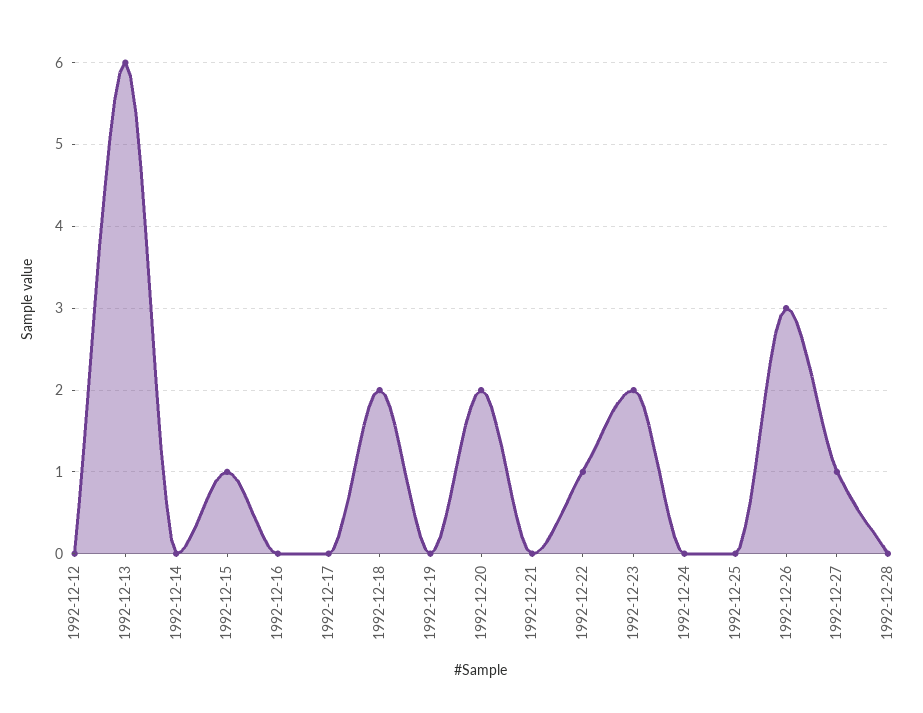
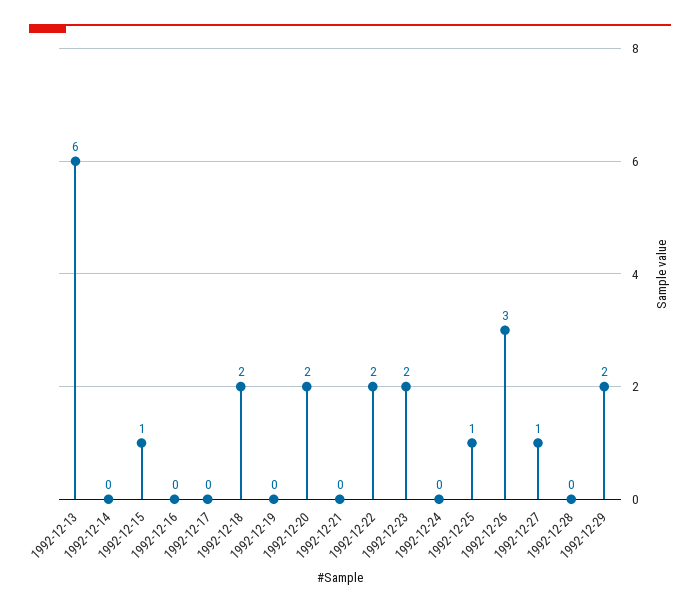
1992-12-12: 0 -> none
1992-12-22: 1 -> 2
1992-12-25: 0 -> 1
1992-12-29: none -> 2

